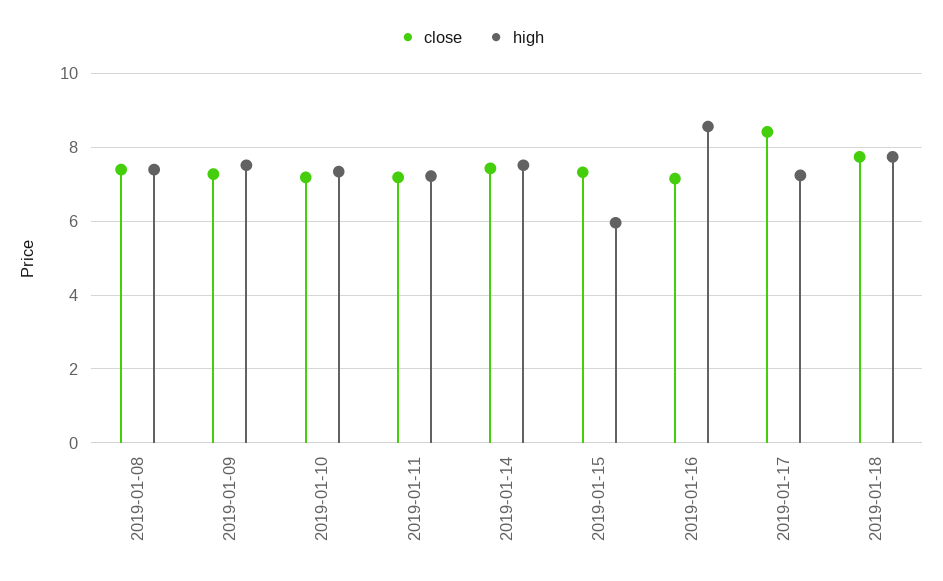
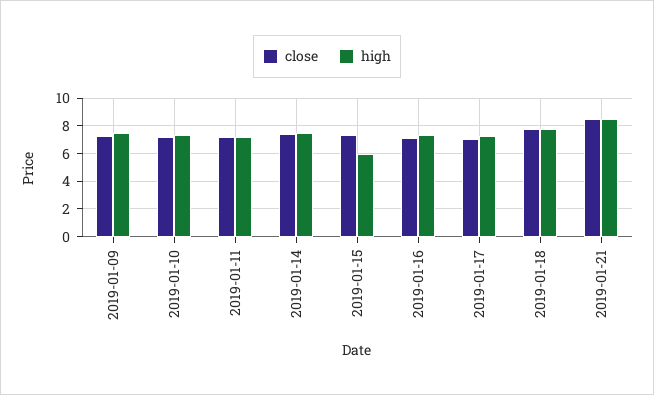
close, 2019-01-08: 7.4 -> none
high, 2019-01-08: 7.4 -> none
high, 2019-01-16: 8.6 -> 7.5
close, 2019-01-17: 8.4 -> 7
close, 2019-01-21: none -> 8.5
high, 2019-01-21: none -> 8.5

